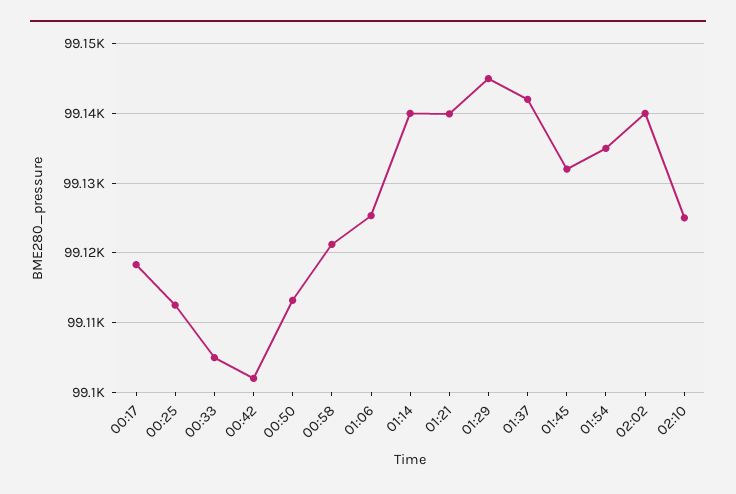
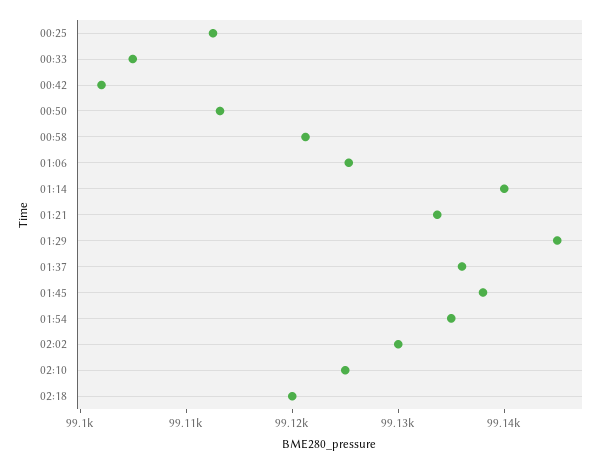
00:17: 99118 -> none
01:21: 99140 -> 99134
01:37: 99142 -> 99136
01:45: 99132 -> 99138
02:02: 99140 -> 99130
02:18: none -> 99120

